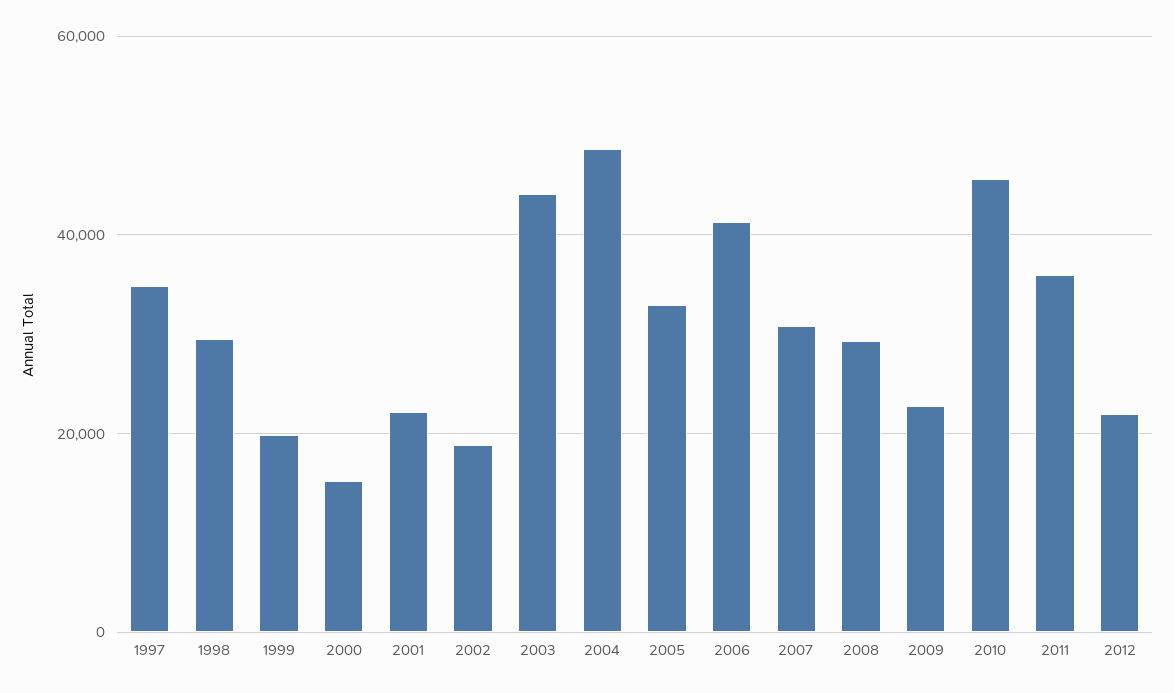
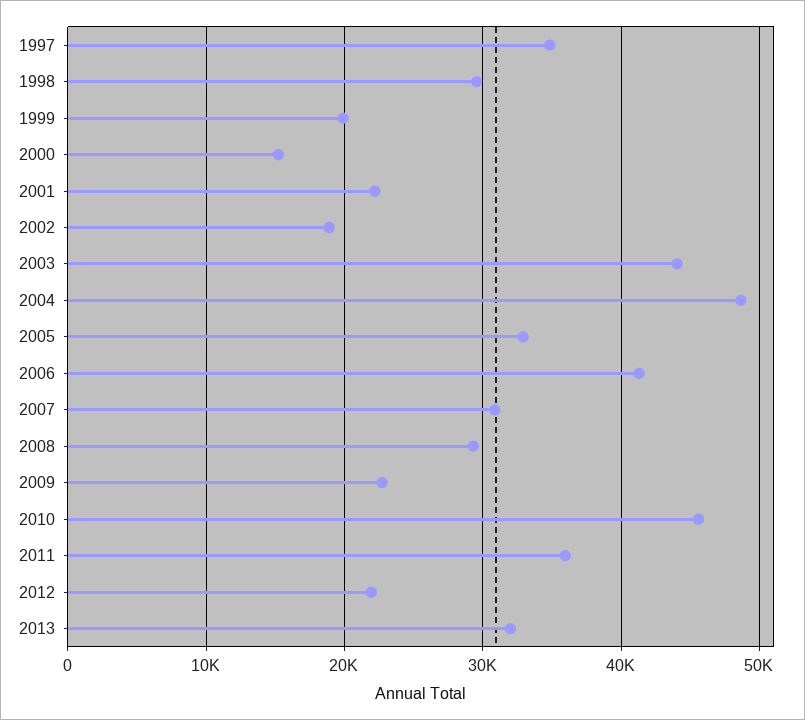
2013: none -> 32000

